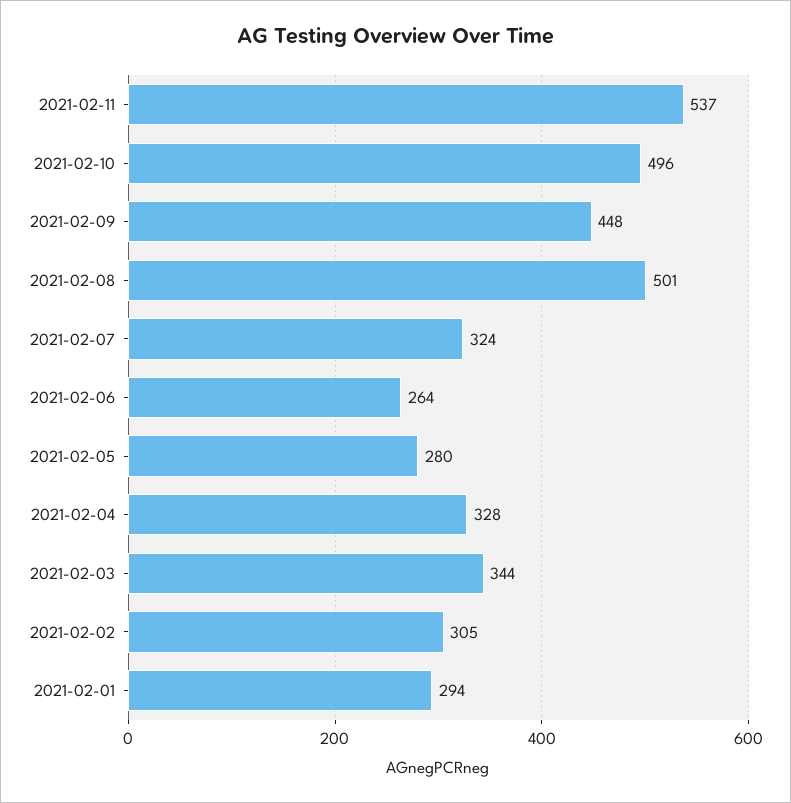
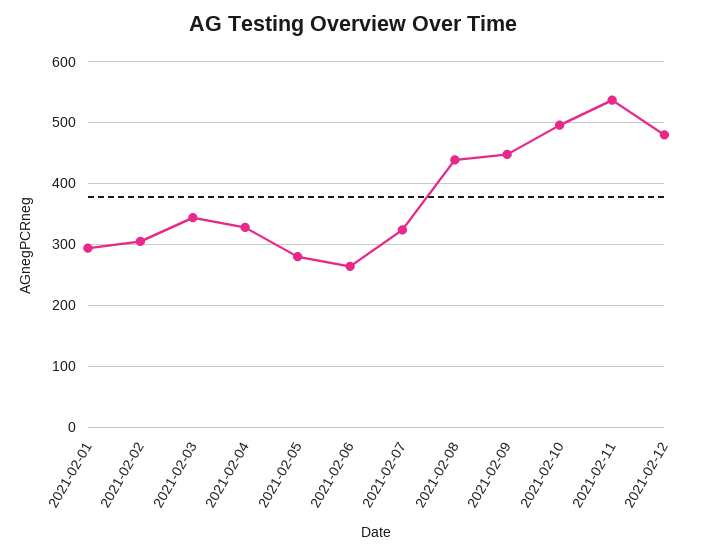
2021-02-08: 501 -> 440
2021-02-12: none -> 480

